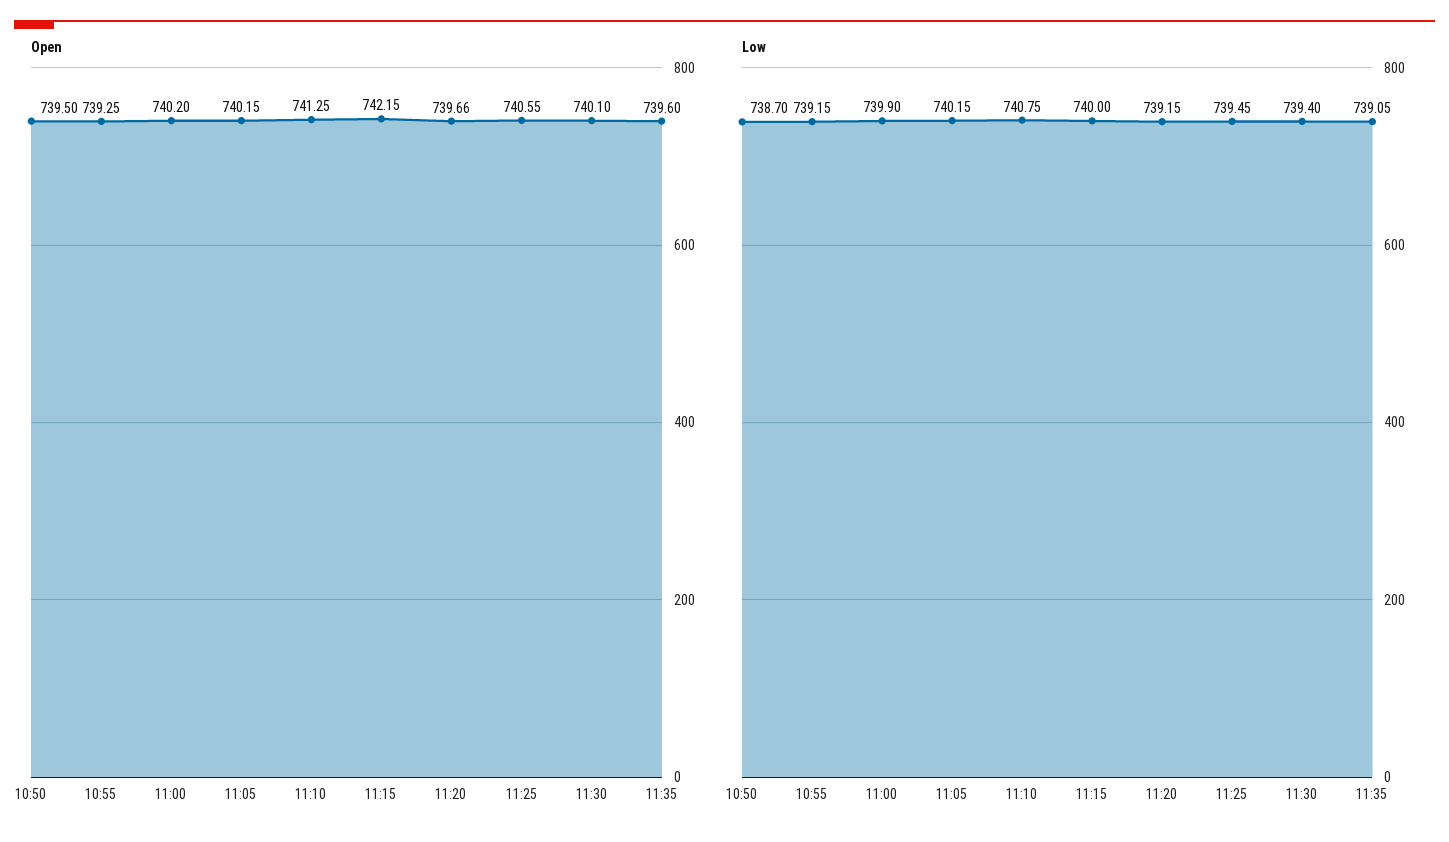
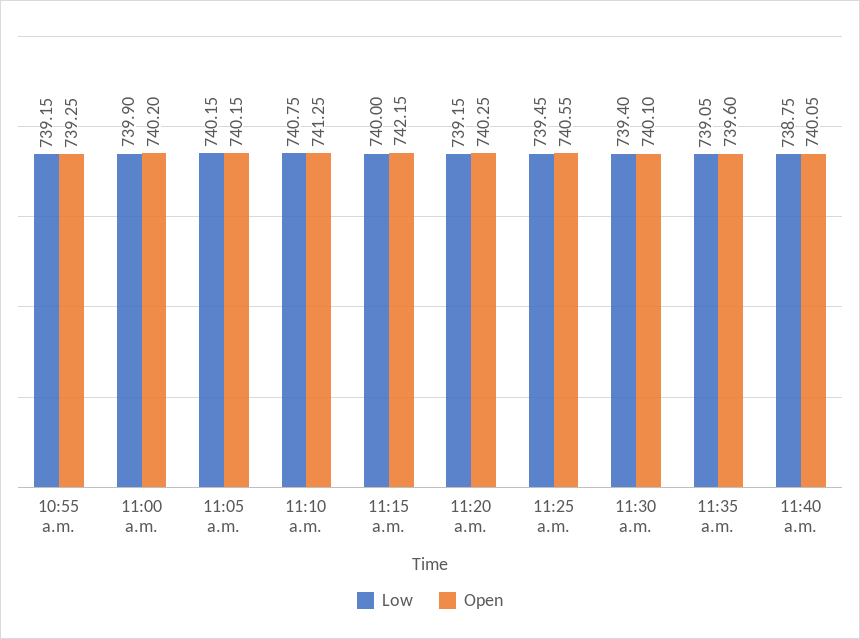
Open, 10:50: 739.5 -> none
Open, 11:20: 739.66 -> 740.25
Low, 10:50: 738.7 -> none
Low, 11:40 a.m.: none -> 738.75
Open, 11:40 a.m.: none -> 740.05

